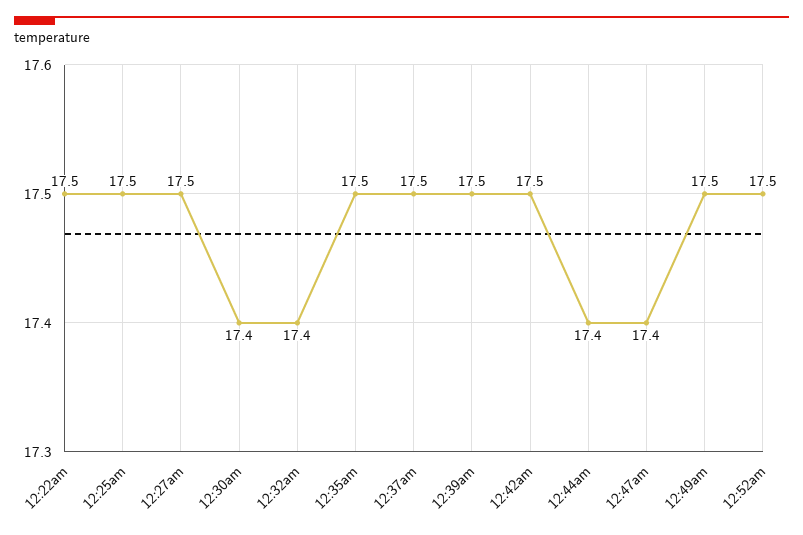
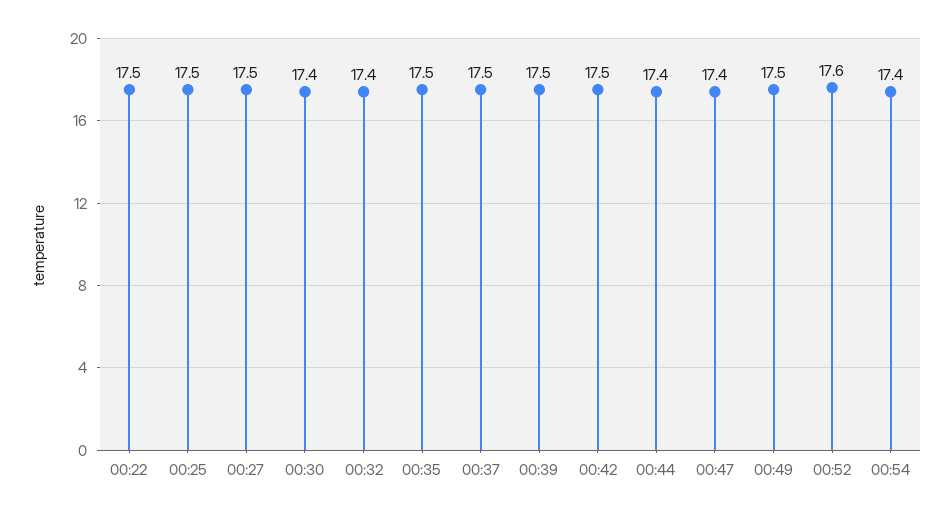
12:52am: 17.5 -> 17.6
00:54: none -> 17.4

